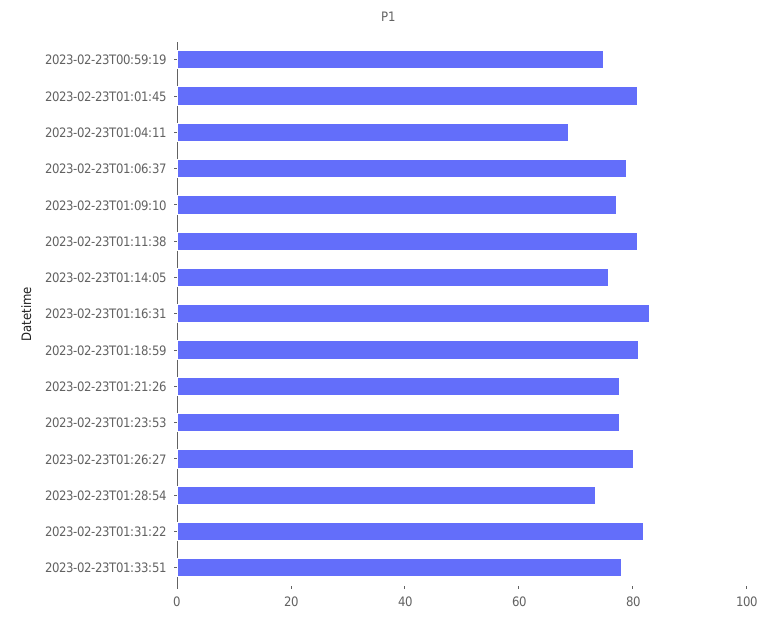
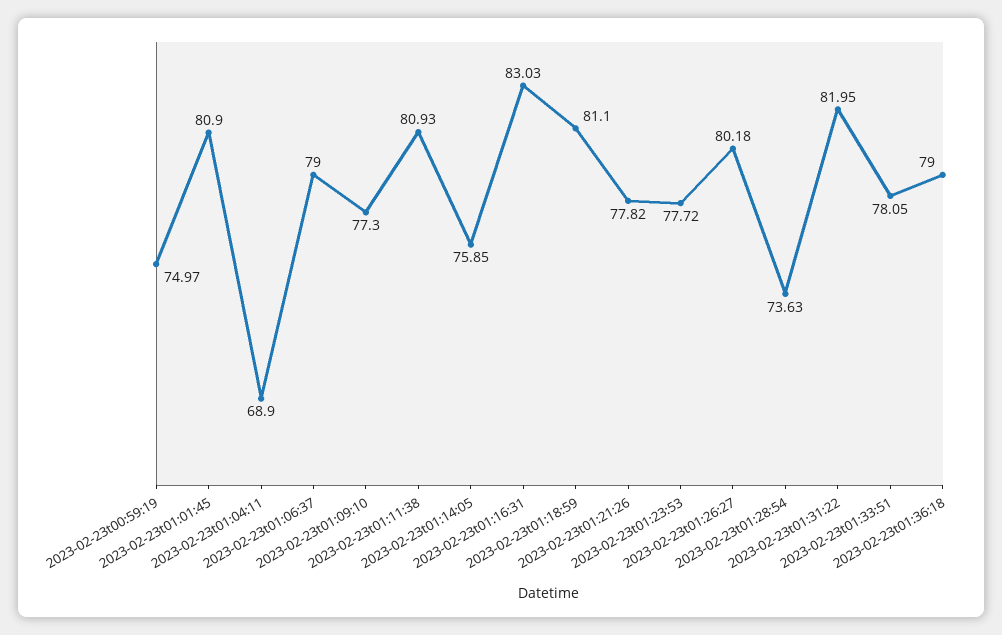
2023-02-23t01:36:18: none -> 79

